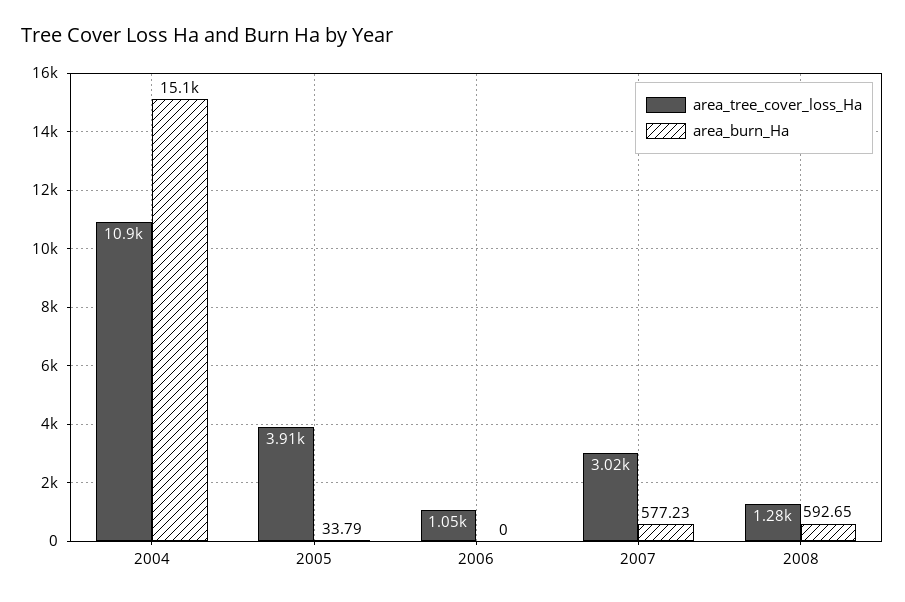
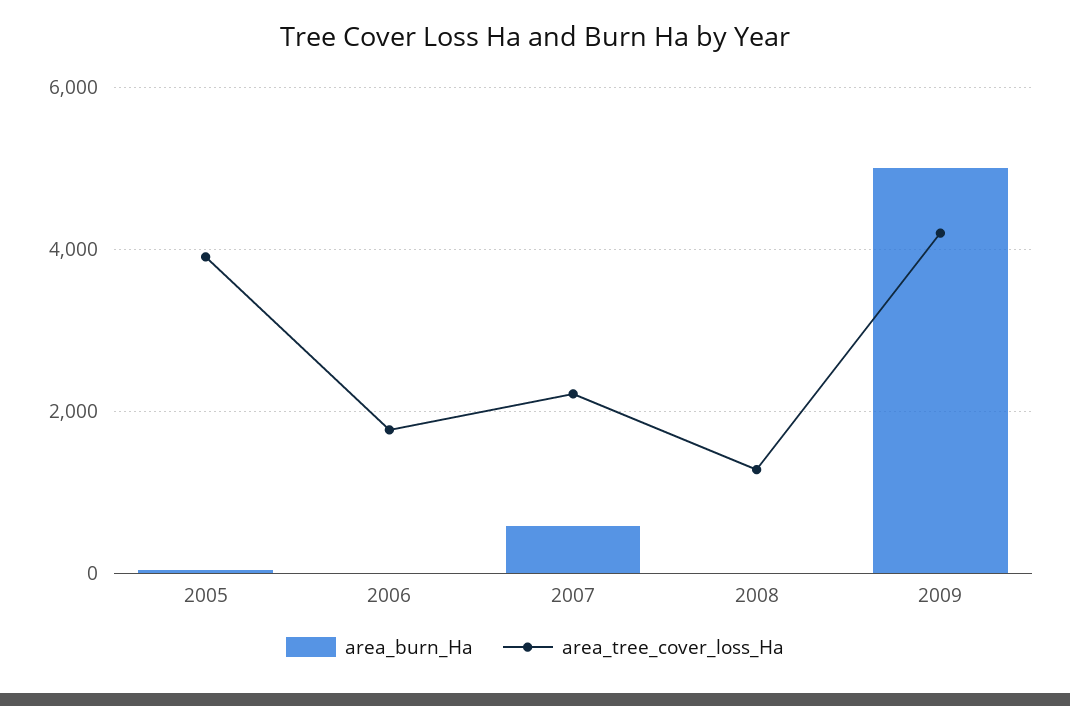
area_tree_cover_loss_Ha, 2004: 10900 -> none
area_burn_Ha, 2004: 15100 -> none
area_tree_cover_loss_Ha, 2006: 1050 -> 1800
area_tree_cover_loss_Ha, 2007: 3020 -> 2200
area_burn_Ha, 2008: 592.65 -> 0
area_burn_Ha, 2009: none -> 5000
area_tree_cover_loss_Ha, 2009: none -> 4200

